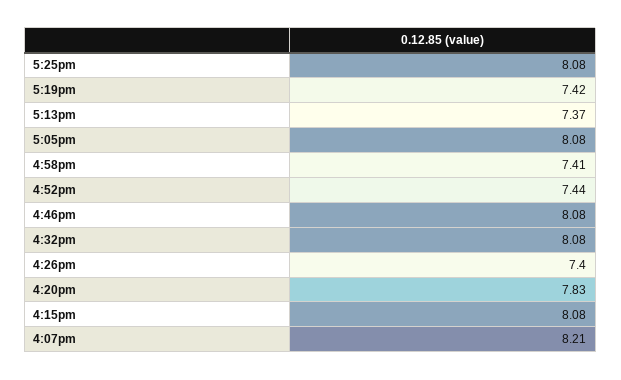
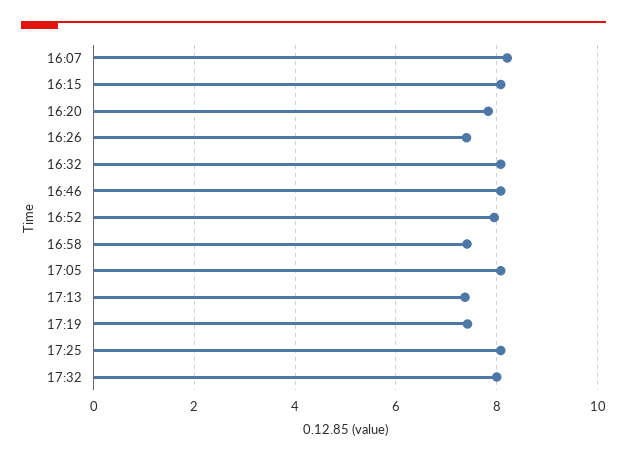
4:52pm: 7.44 -> 8
17:32: none -> 8

